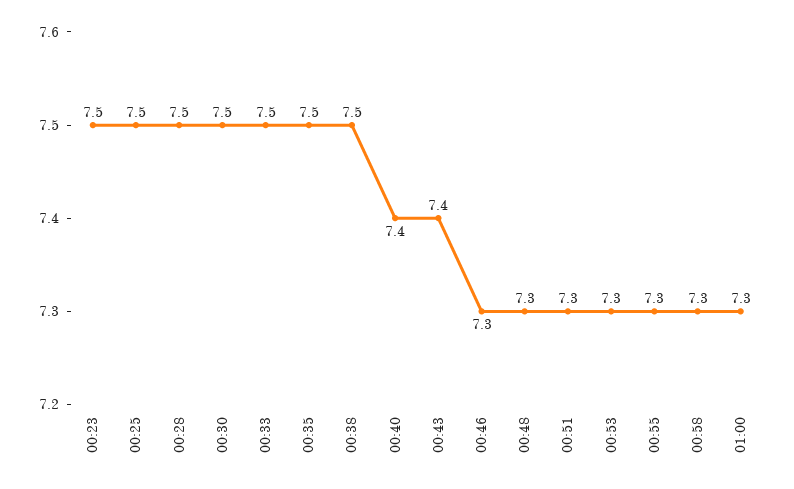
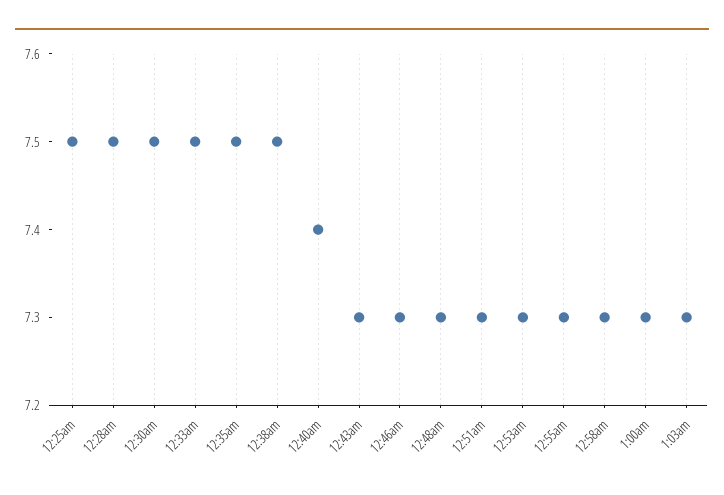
00:23: 7.5 -> none
00:43: 7.4 -> 7.3
1:03am: none -> 7.3

